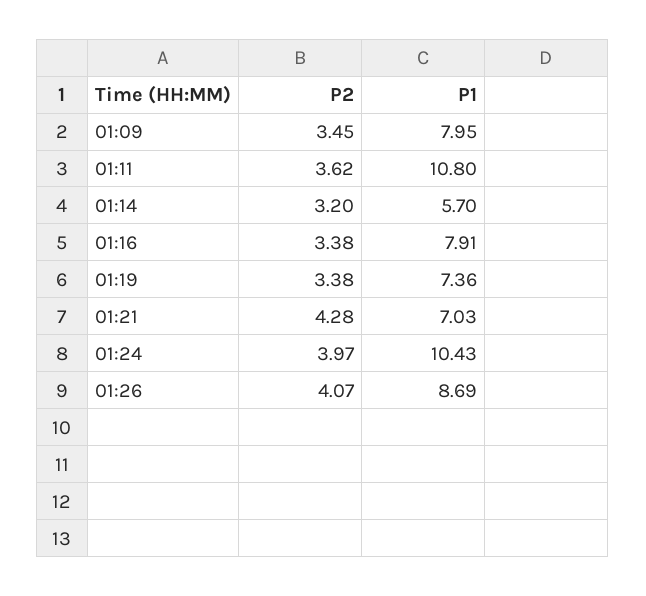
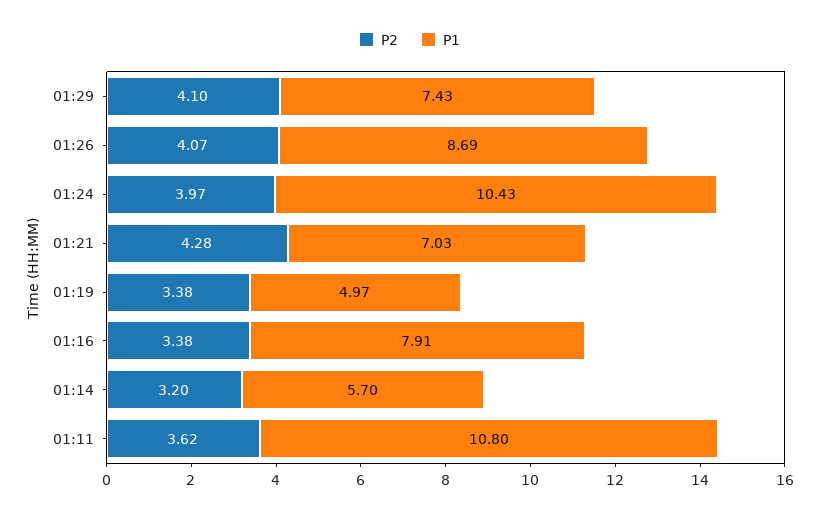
P2, 01:09: 3.45 -> none
P1, 01:09: 7.95 -> none
P1, 01:19: 7.36 -> 4.97
P2, 01:29: none -> 4.1
P1, 01:29: none -> 7.43

